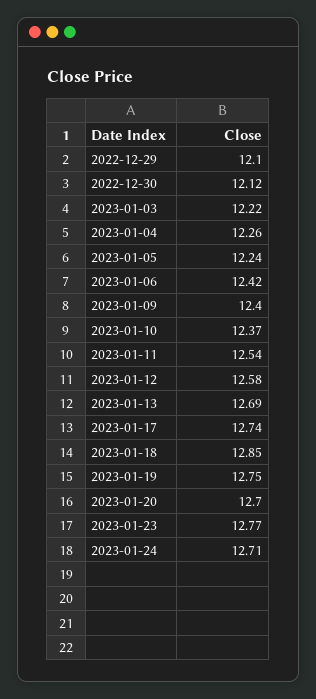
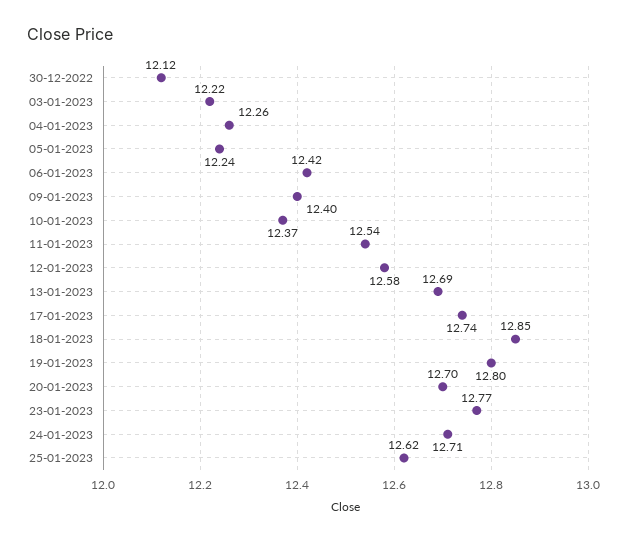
2022-12-29: 12.1 -> none
2023-01-19: 12.75 -> 12.8
25-01-2023: none -> 12.62

